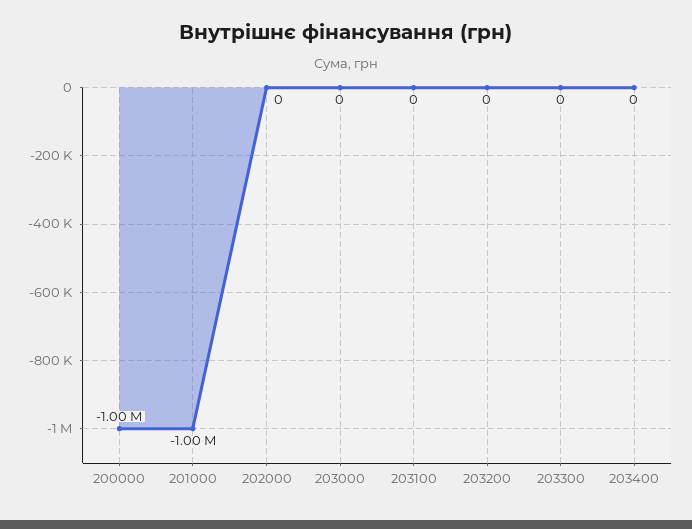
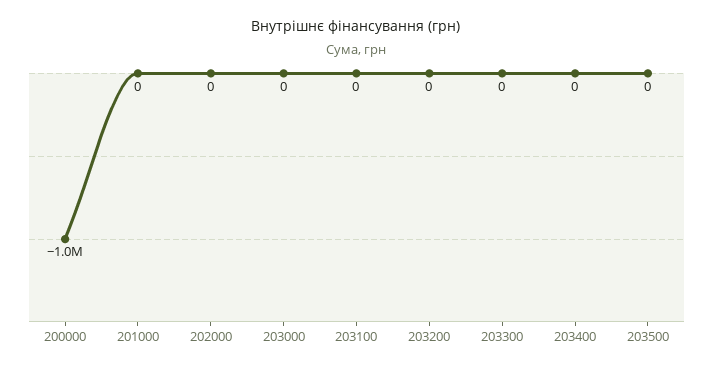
201000: -1000000 -> 0
203500: none -> 0

